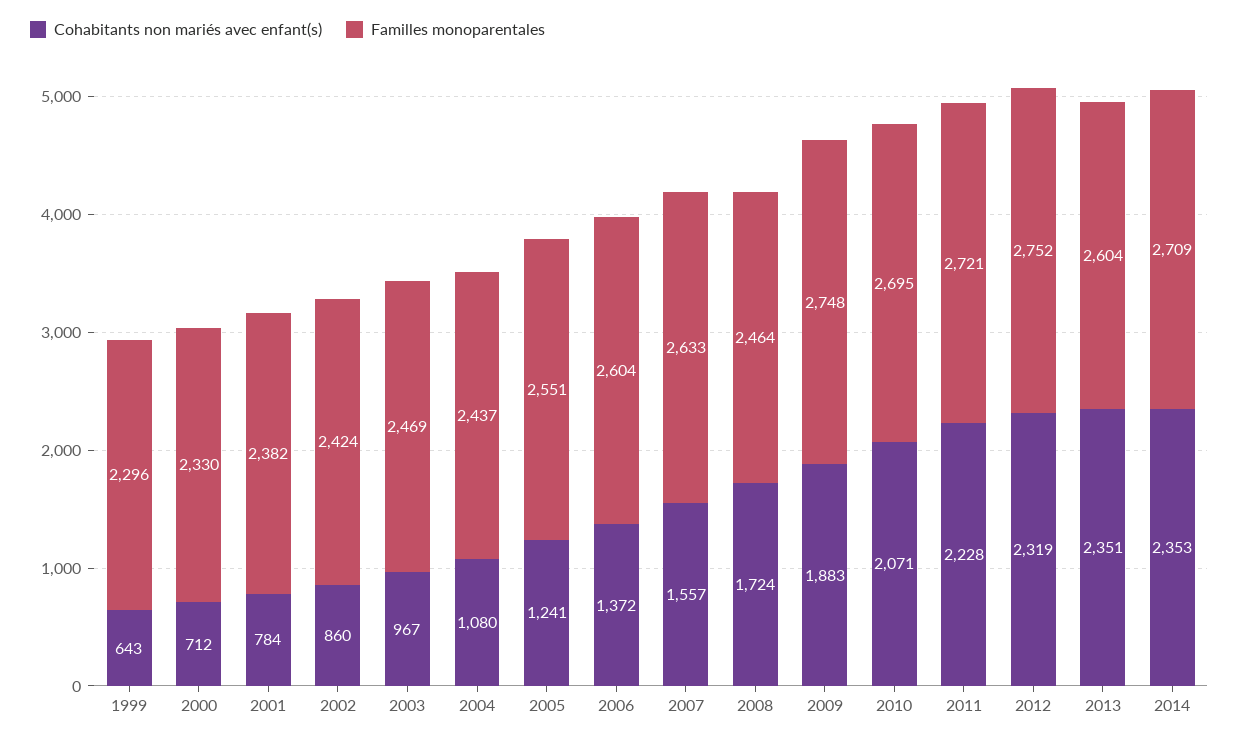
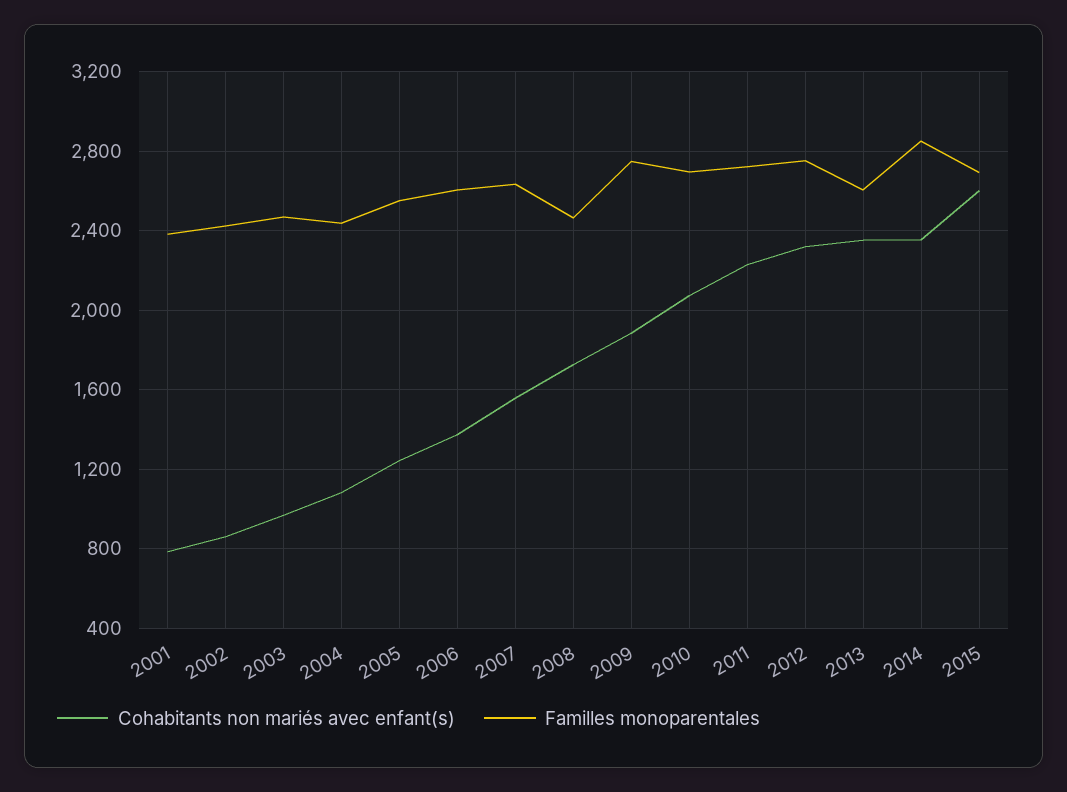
Cohabitants non mariés avec enfant(s), 1999: 643 -> none
Familles monoparentales, 1999: 2296 -> none
Cohabitants non mariés avec enfant(s), 2000: 712 -> none
Familles monoparentales, 2000: 2330 -> none
Familles monoparentales, 2014: 2709 -> 2850
Cohabitants non mariés avec enfant(s), 2015: none -> 2600
Familles monoparentales, 2015: none -> 2700

